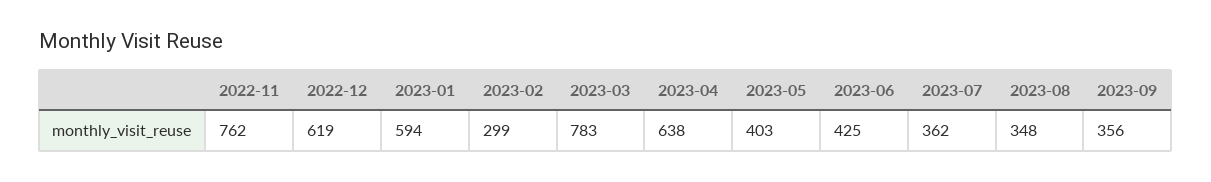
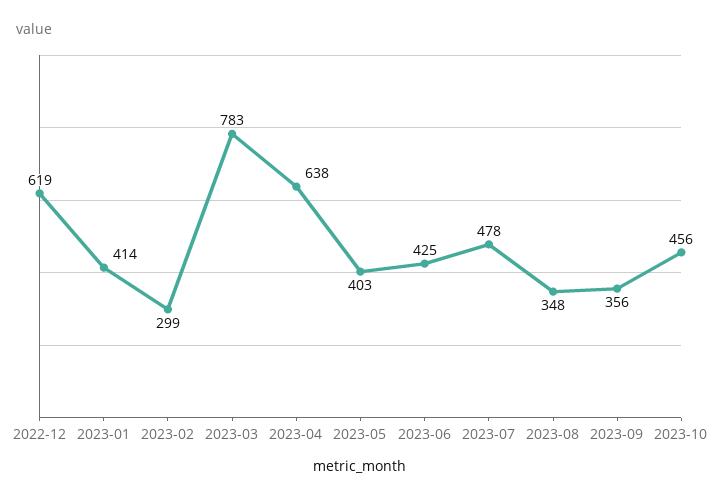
2022-11: 762 -> none
2023-01: 594 -> 414
2023-07: 362 -> 478
2023-10: none -> 456

